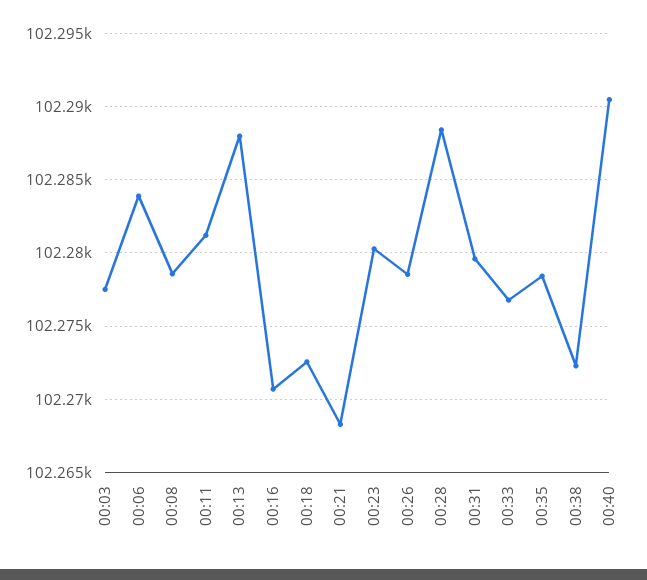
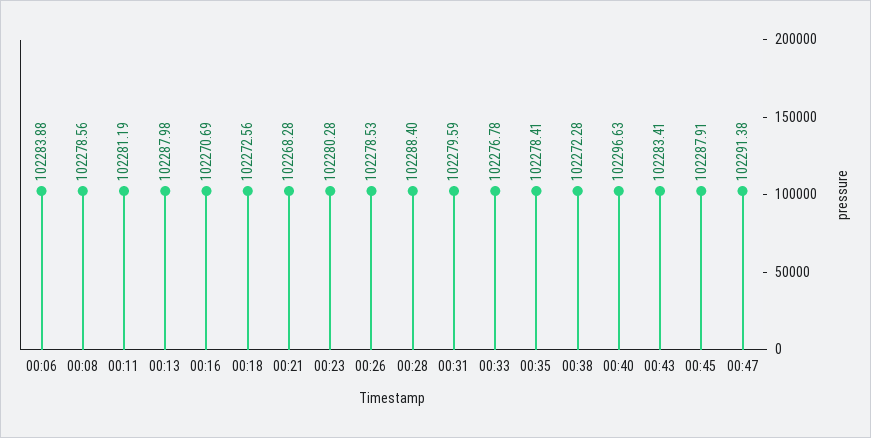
00:03: 102277.5 -> none
00:40: 102290.5 -> 102296.63
00:43: none -> 102283.41
00:45: none -> 102287.91
00:47: none -> 102291.38

